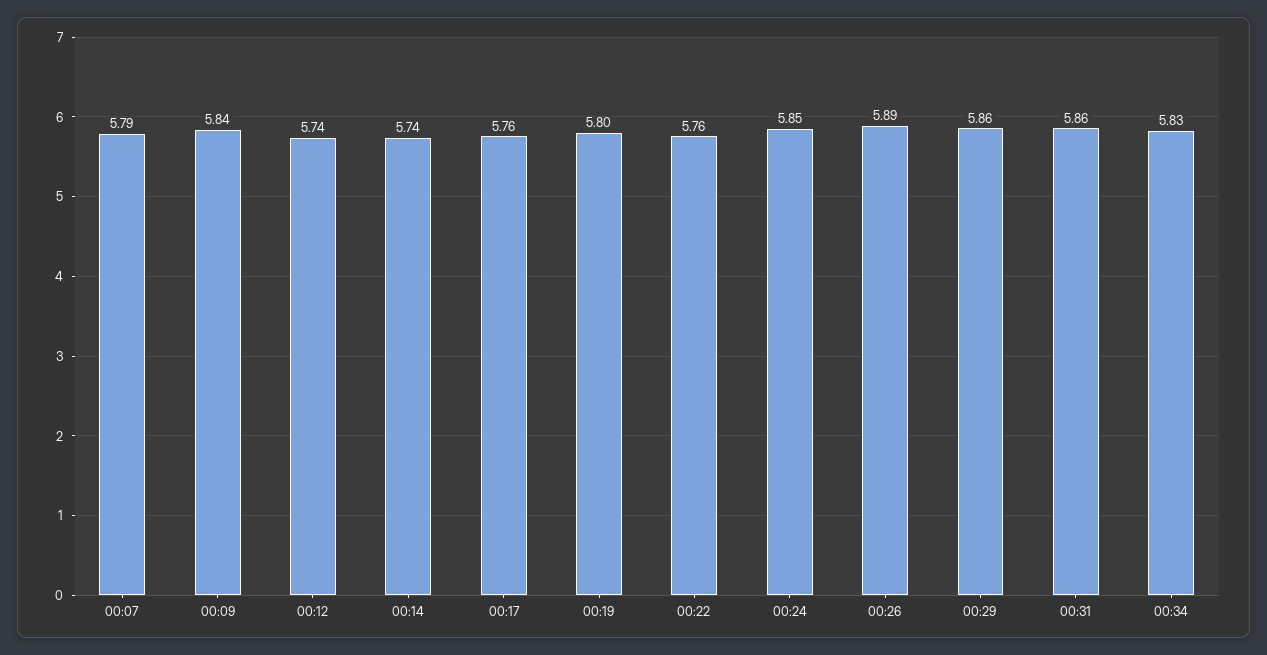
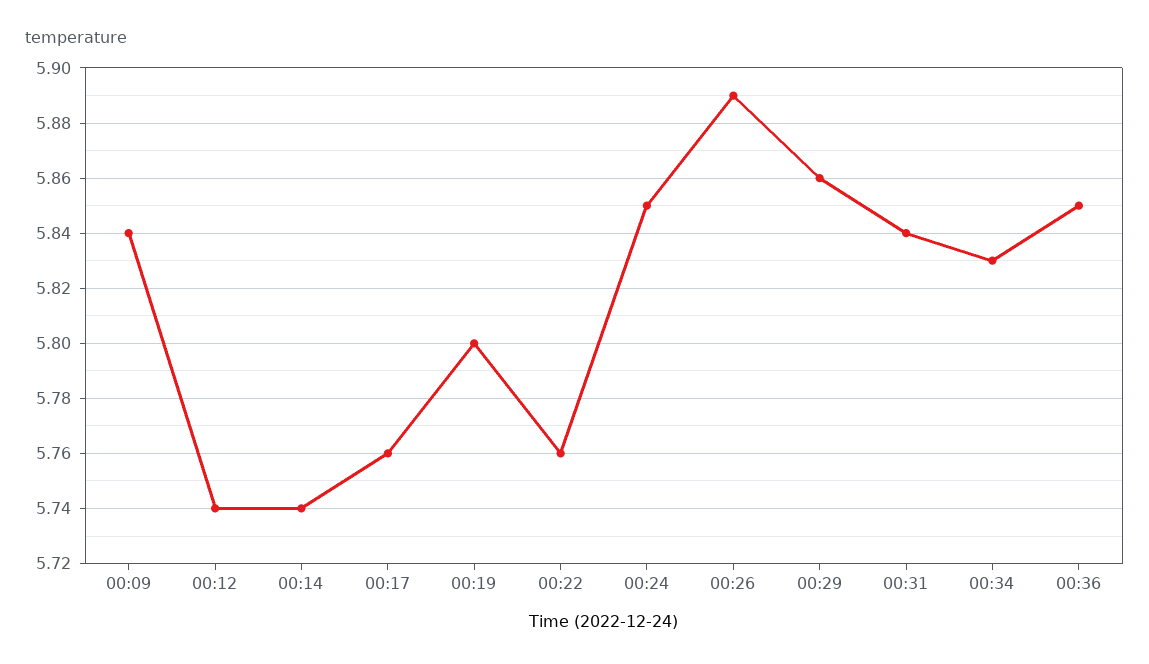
00:07: 5.79 -> none
00:31: 5.86 -> 5.84
00:36: none -> 5.85

